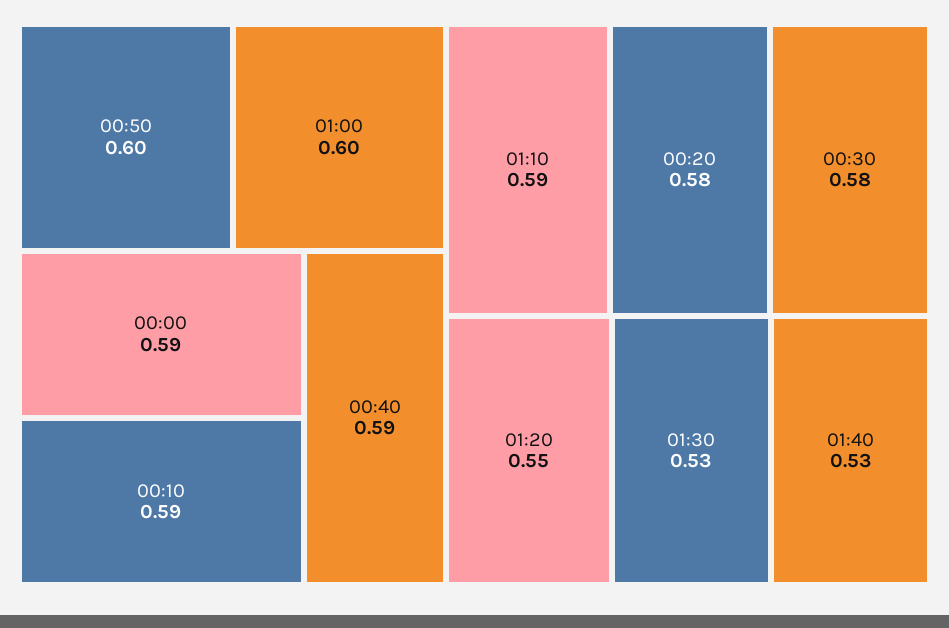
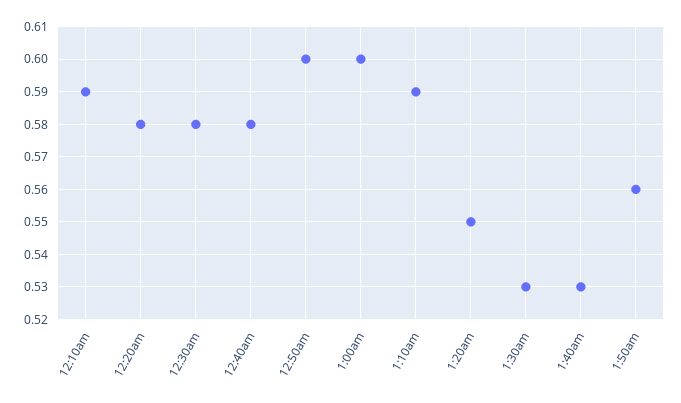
00:00: 0.59 -> none
00:40: 0.59 -> 0.58
1:50am: none -> 0.56

